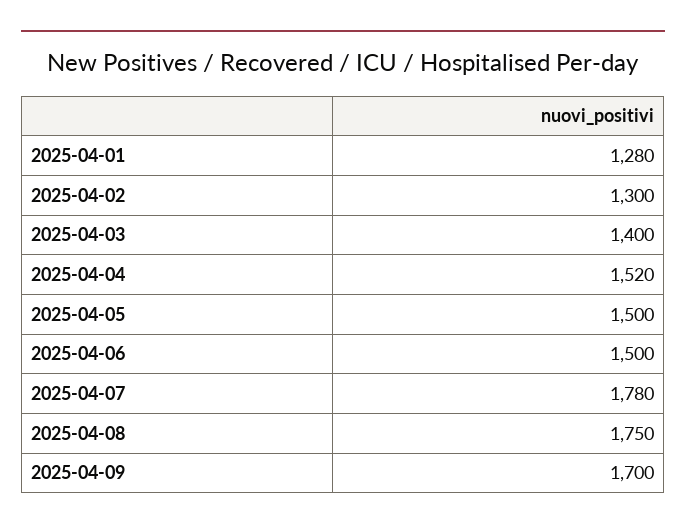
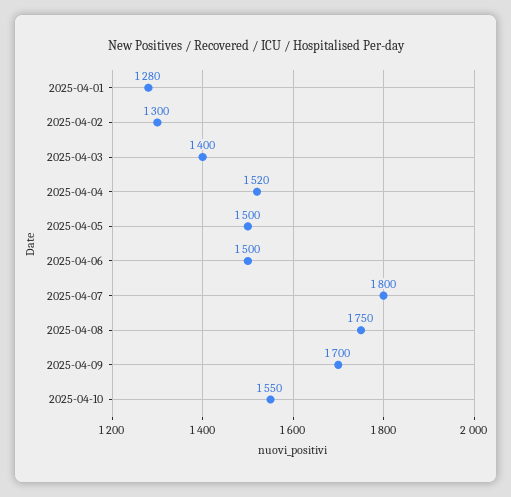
2025-04-07: 1780 -> 1800
2025-04-10: none -> 1550

